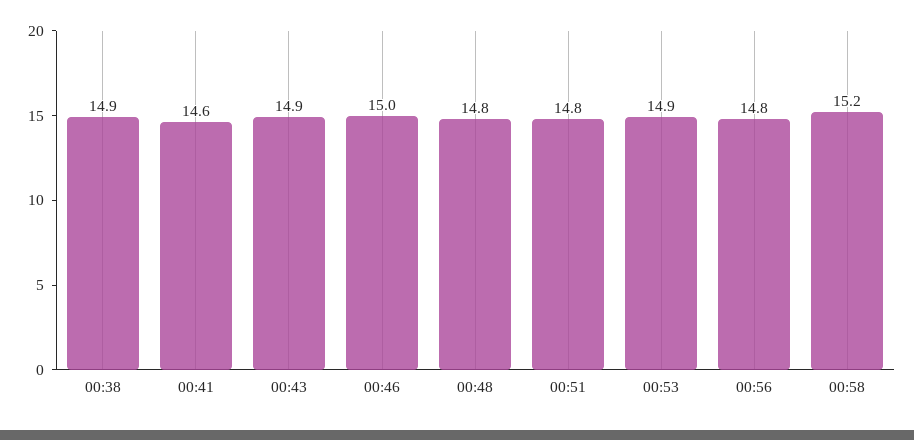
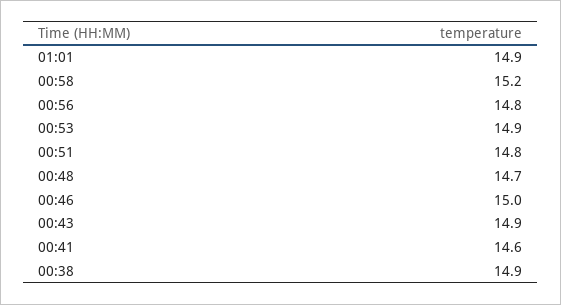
00:48: 14.8 -> 14.7
01:01: none -> 14.9

